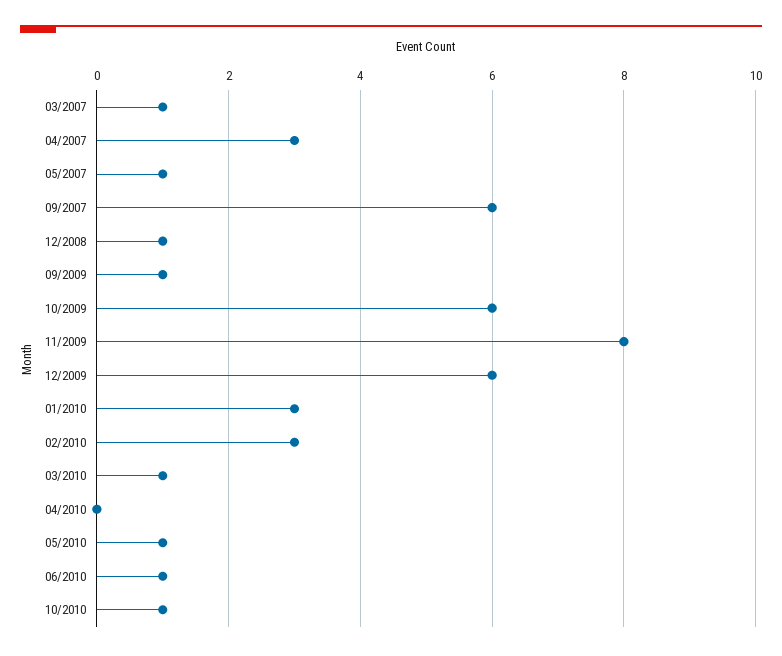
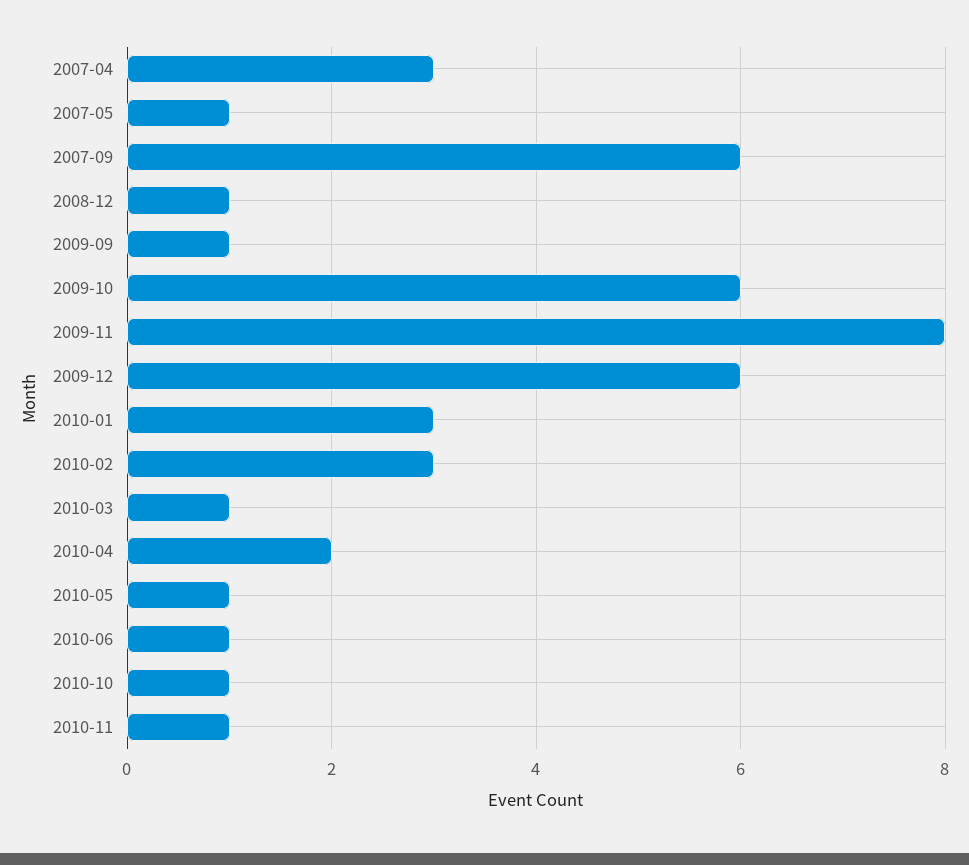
03/2007: 1 -> none
04/2010: 0 -> 2
2010-11: none -> 1

